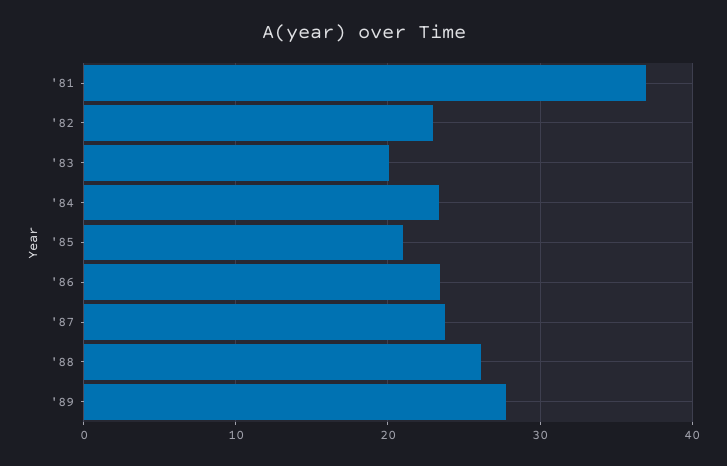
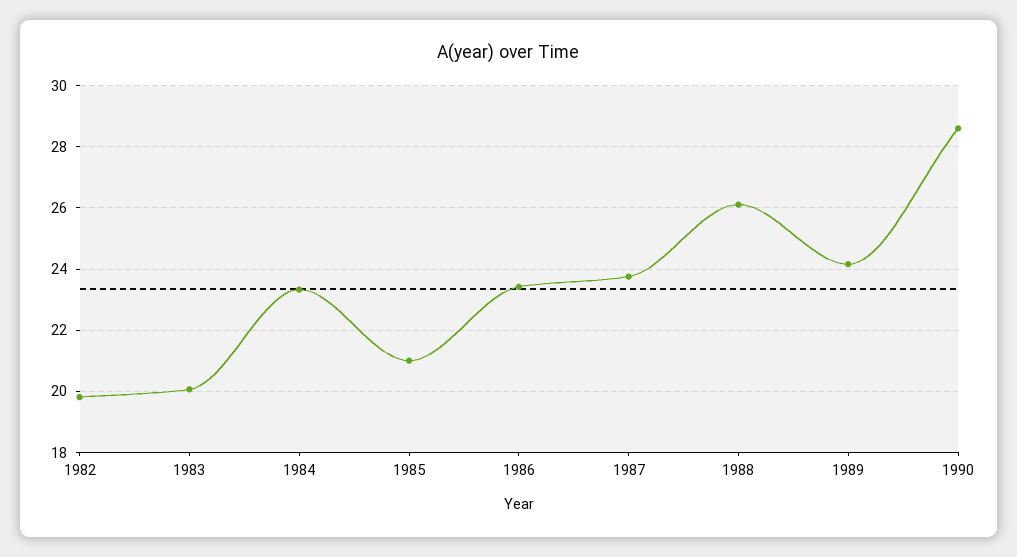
'81: 37 -> none
'82: 23 -> 19.8
'89: 28 -> 24.2
1990: none -> 28.6

